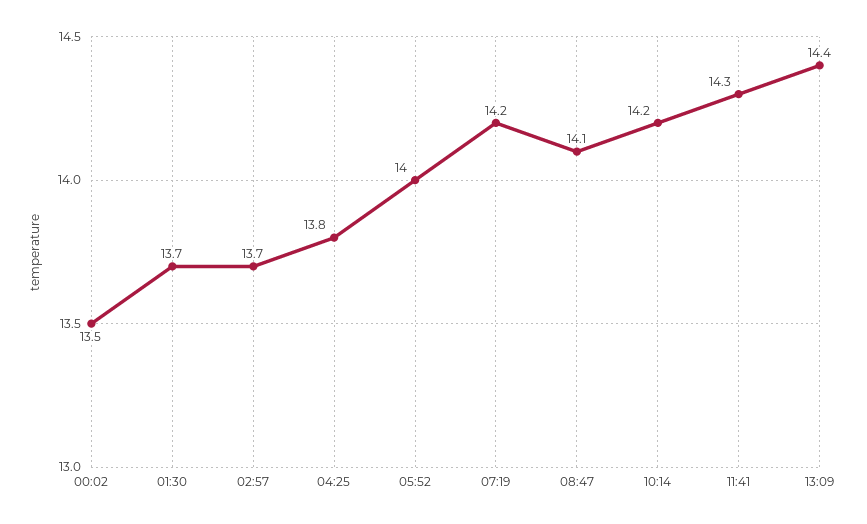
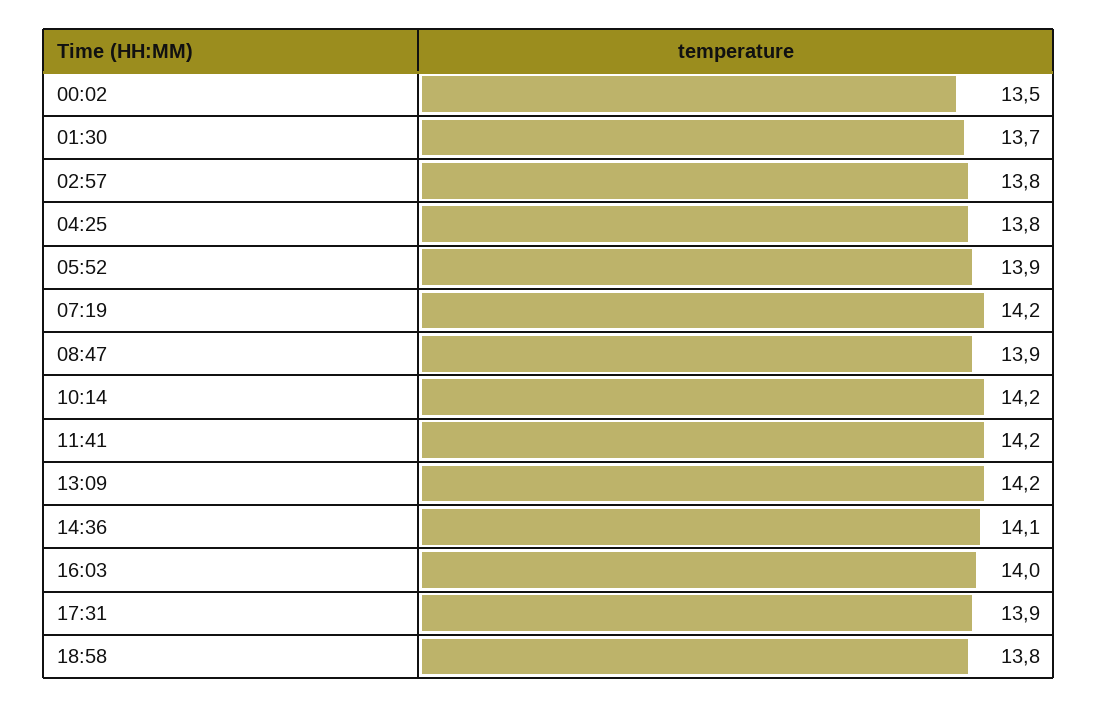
02:57: 13.7 -> 13.8
05:52: 14 -> 13.9
08:47: 14.1 -> 13.9
11:41: 14.3 -> 14.2
13:09: 14.4 -> 14.2
14:36: none -> 14.1
16:03: none -> 14
17:31: none -> 13.9
18:58: none -> 13.8

